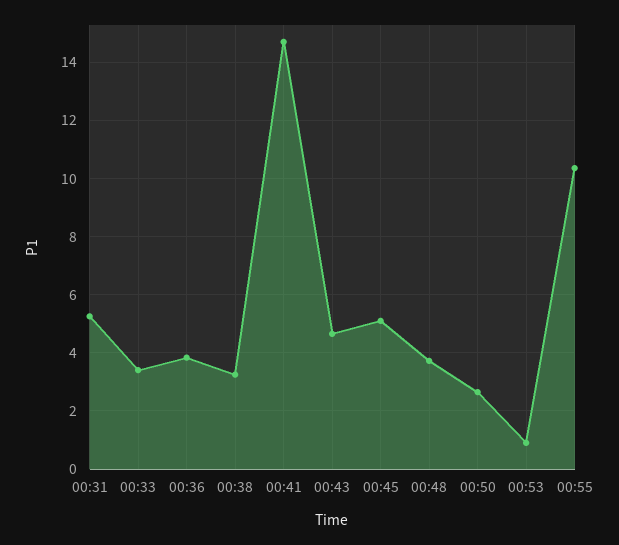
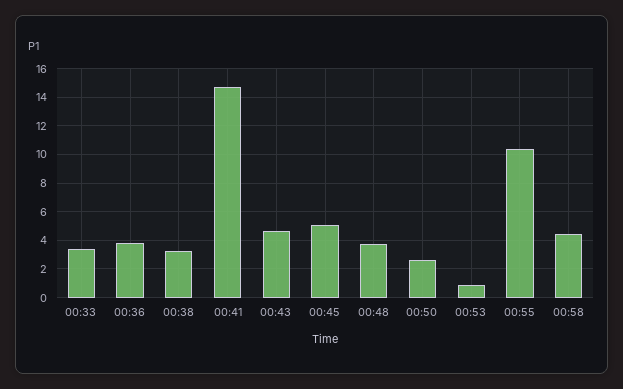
00:31: 5.25 -> none
00:58: none -> 4.5

